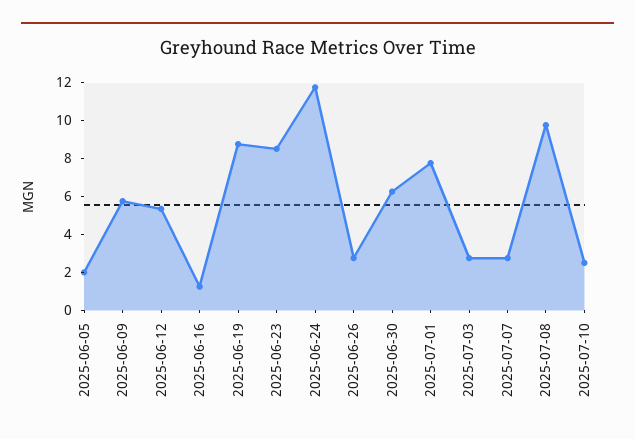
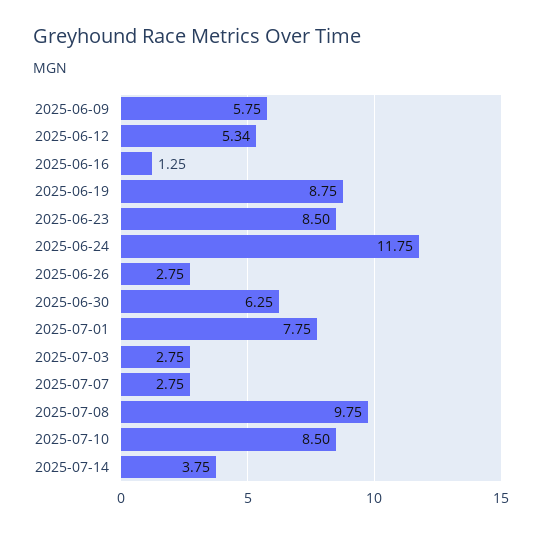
2025-06-05: 2 -> none
2025-07-10: 2.5 -> 8.5
2025-07-14: none -> 3.75

